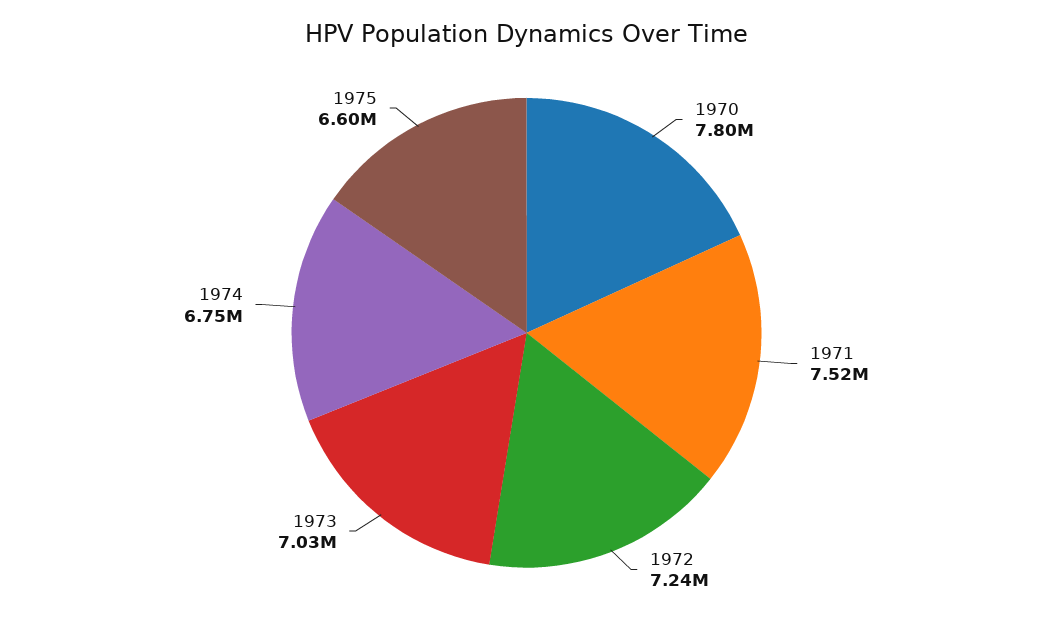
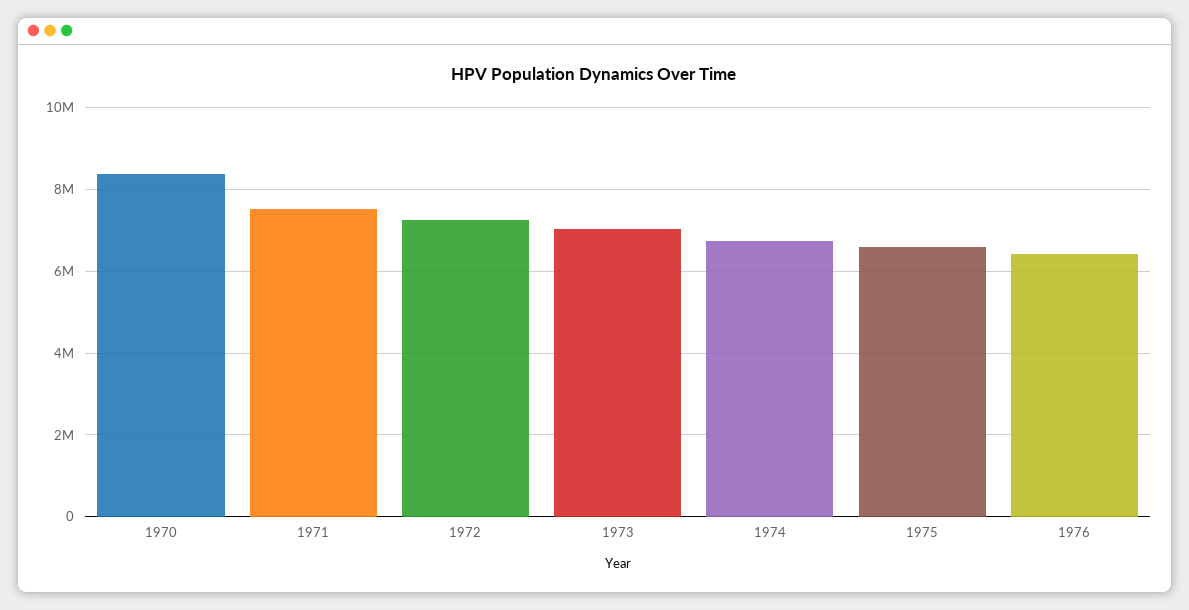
1970: 7800000 -> 8400000
1976: none -> 6400000

